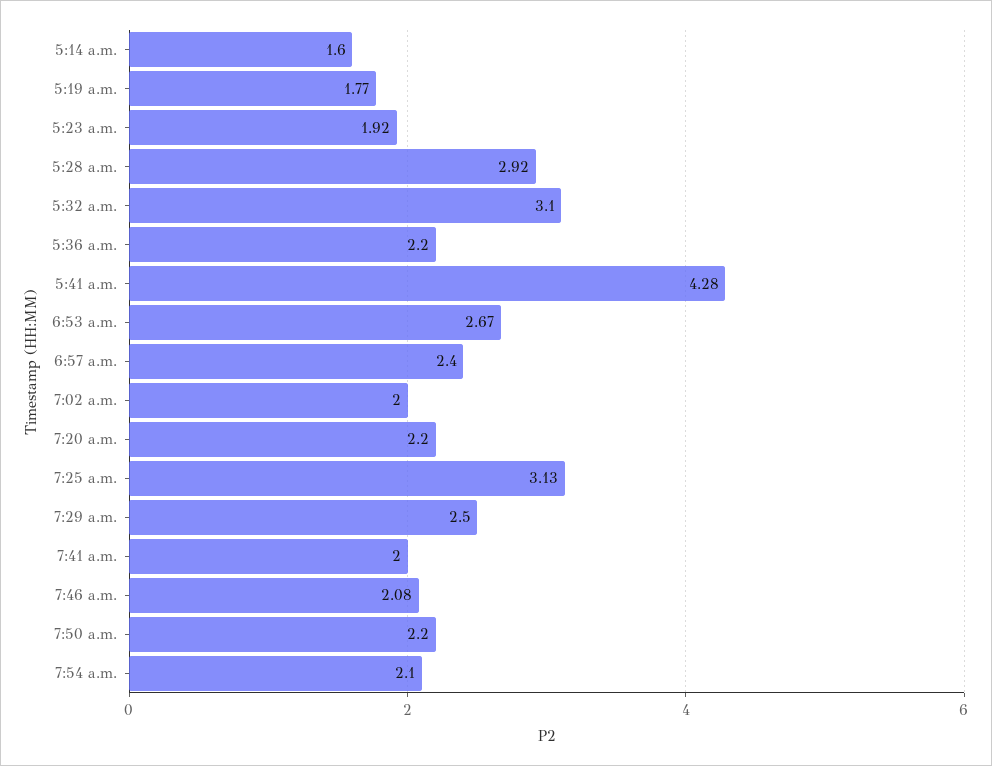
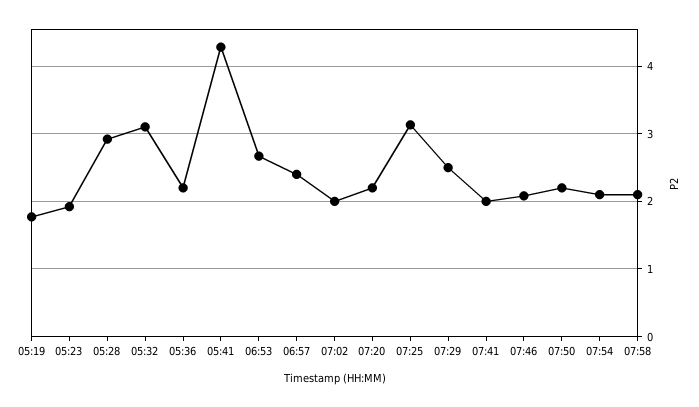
5:14 a.m.: 1.6 -> none
07:58: none -> 2.1

